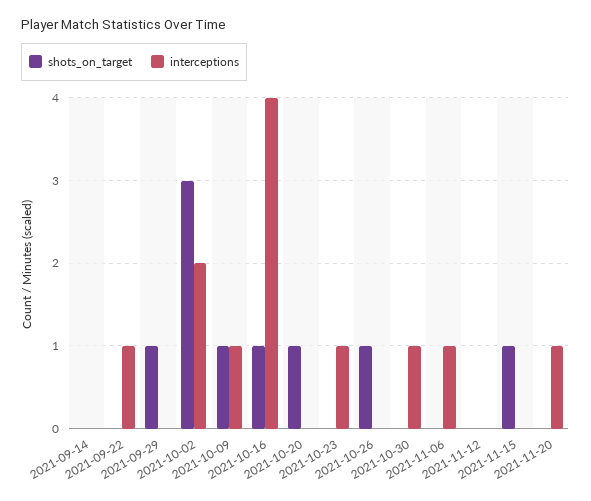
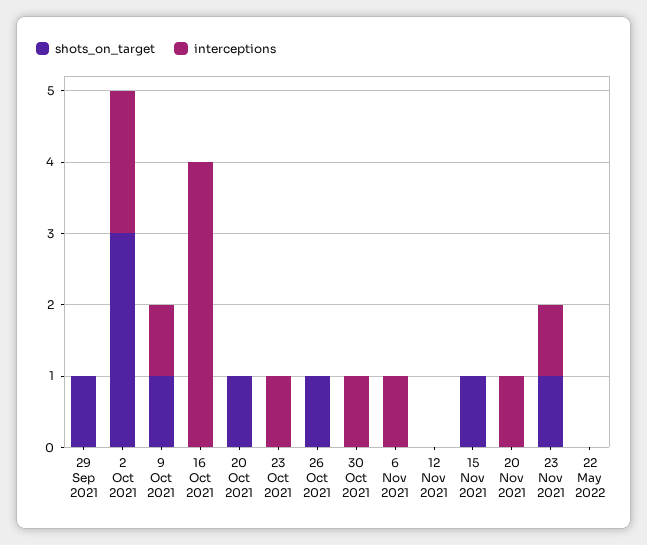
shots_on_target, 2021-09-14: 0 -> none
interceptions, 2021-09-14: 0 -> none
shots_on_target, 2021-09-22: 0 -> none
interceptions, 2021-09-22: 1 -> none
shots_on_target, 2021-10-16: 1 -> 0
shots_on_target, 23 Nov 2021: none -> 1
interceptions, 23 Nov 2021: none -> 1
shots_on_target, 22 May 2022: none -> 0
interceptions, 22 May 2022: none -> 0

